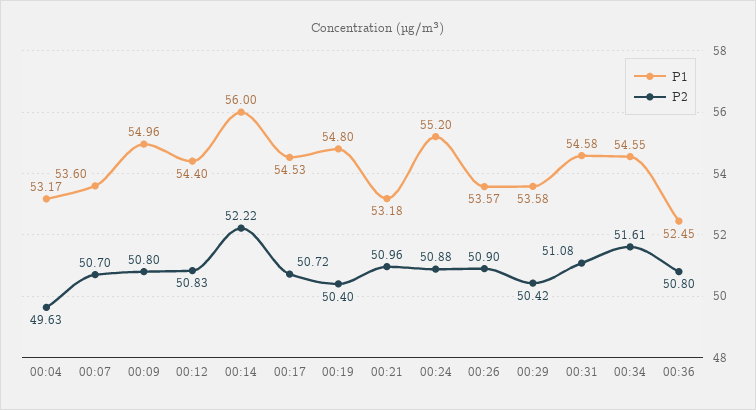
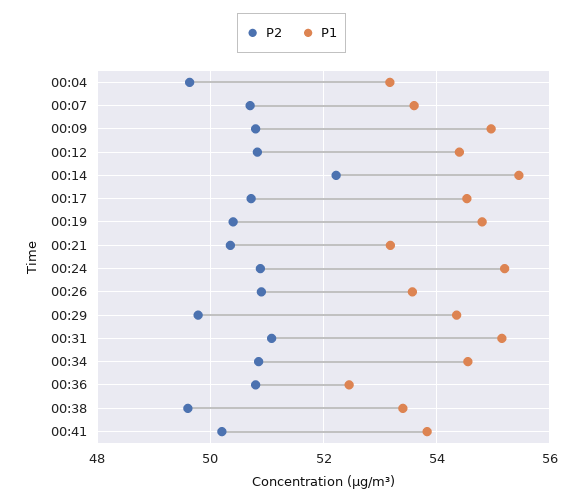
P1, 00:14: 56 -> 55.4
P2, 00:21: 50.96 -> 50.4
P1, 00:29: 53.58 -> 54.4
P2, 00:29: 50.42 -> 49.8
P1, 00:31: 54.58 -> 55.2
P2, 00:34: 51.61 -> 50.8
P2, 00:38: none -> 49.6
P1, 00:38: none -> 53.4
P2, 00:41: none -> 50.2
P1, 00:41: none -> 53.8

